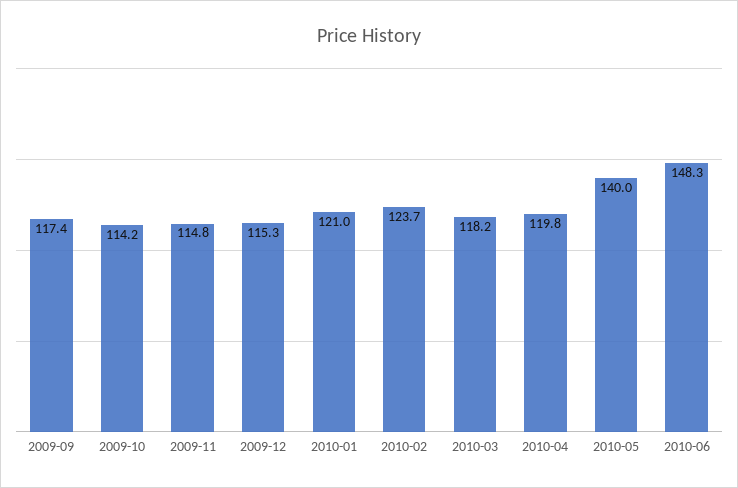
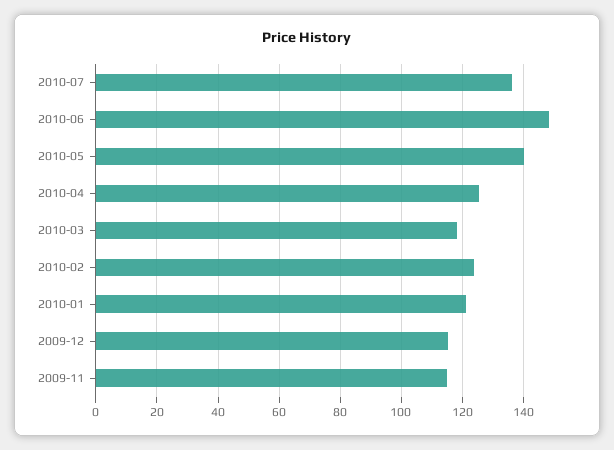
2009-09: 117.4 -> none
2009-10: 114.2 -> none
2010-04: 119.8 -> 126
2010-07: none -> 136

